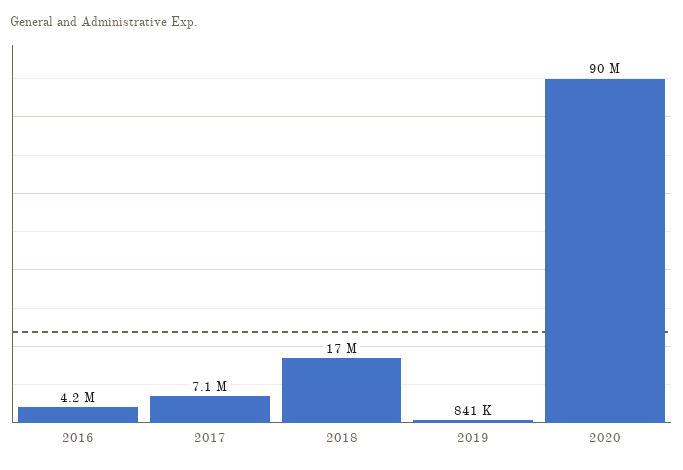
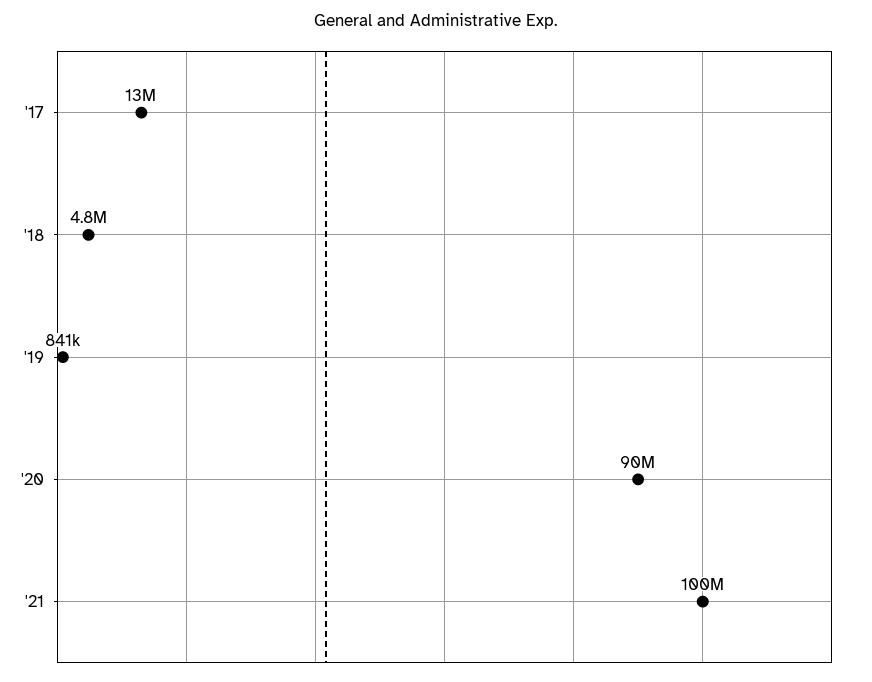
2016: 4200000 -> none
2017: 7100000 -> 13000000
2018: 17000000 -> 4800000
'21: none -> 100000000

